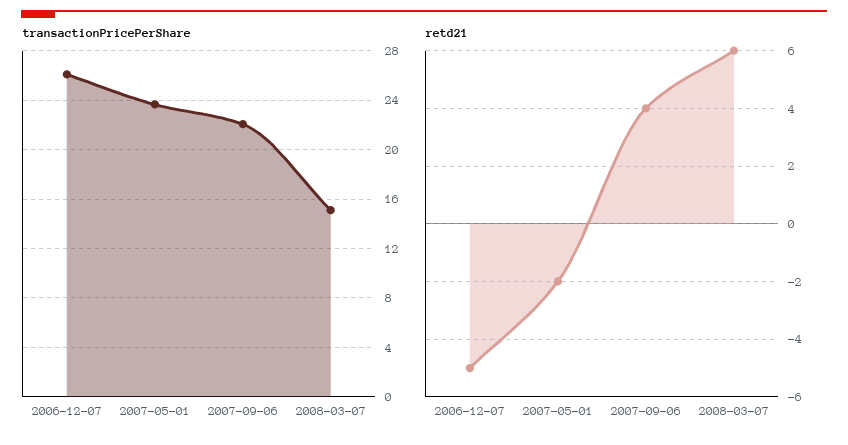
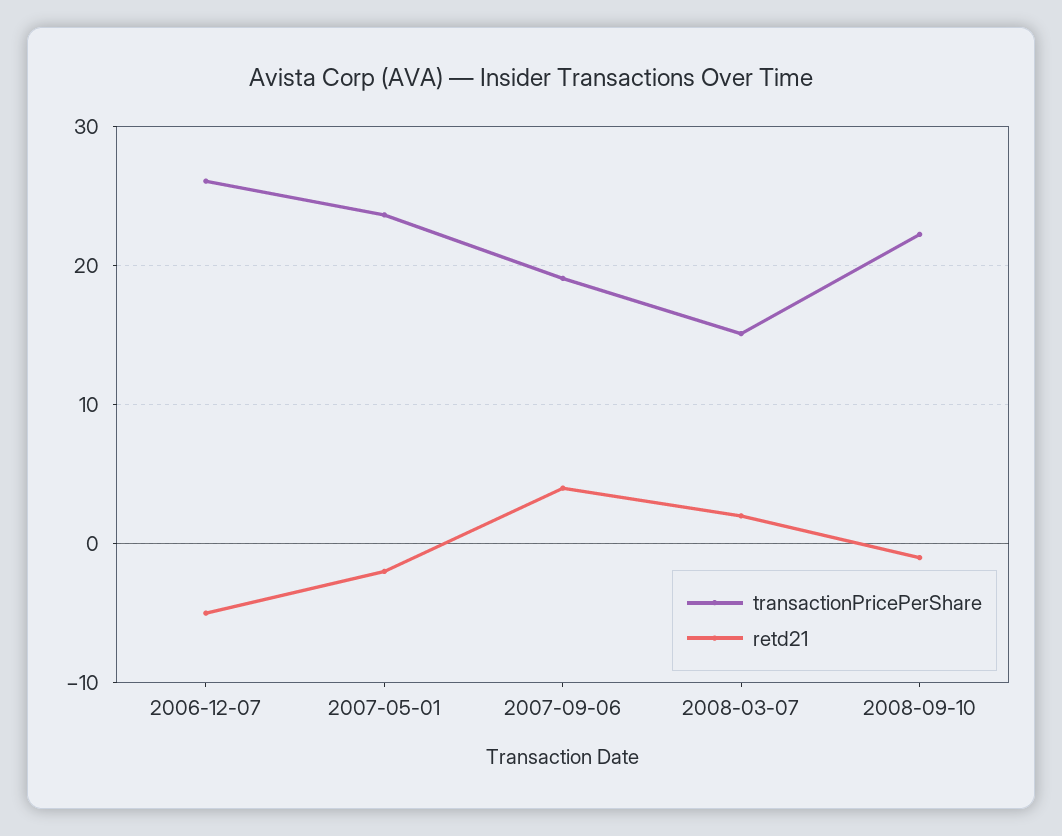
transactionPricePerShare, 2007-09-06: 22 -> 19
retd21, 2008-03-07: 6 -> 2
transactionPricePerShare, 2008-09-10: none -> 22
retd21, 2008-09-10: none -> -1

